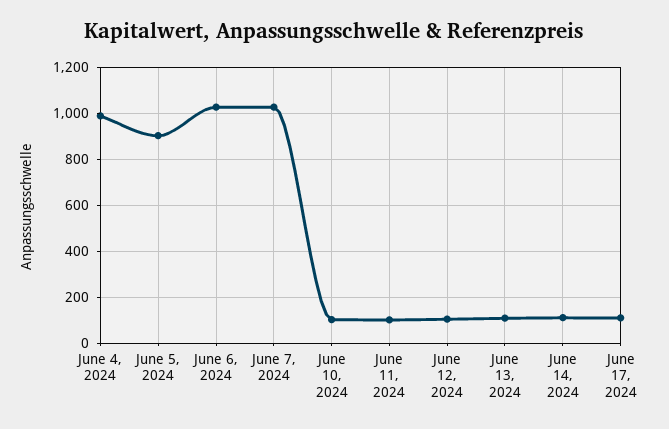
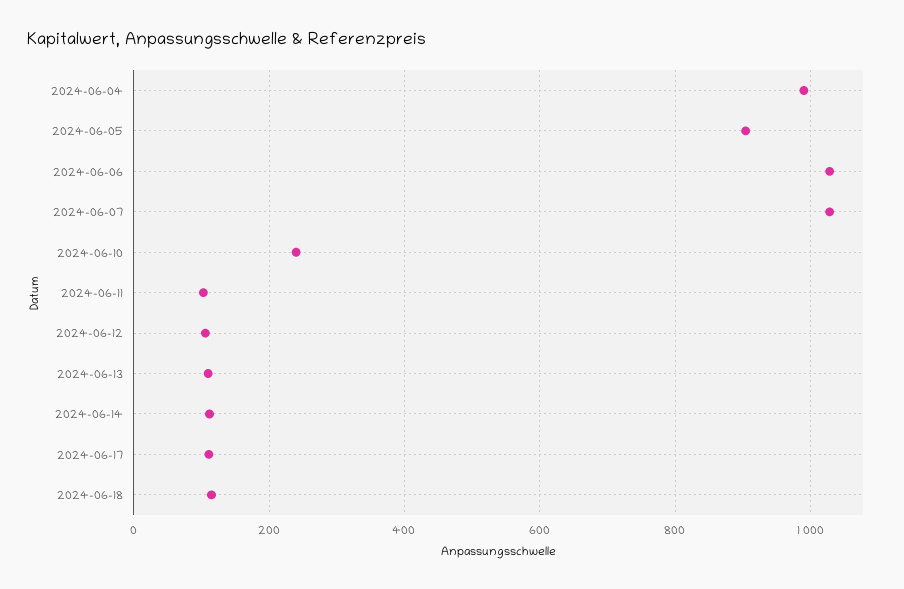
June 10, 2024: 100 -> 240
2024-06-18: none -> 120

